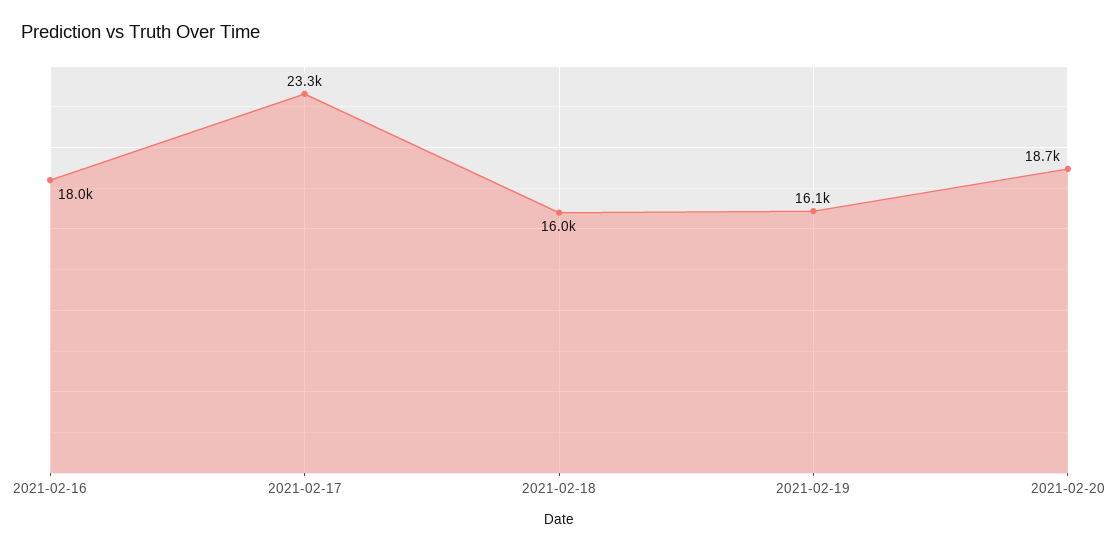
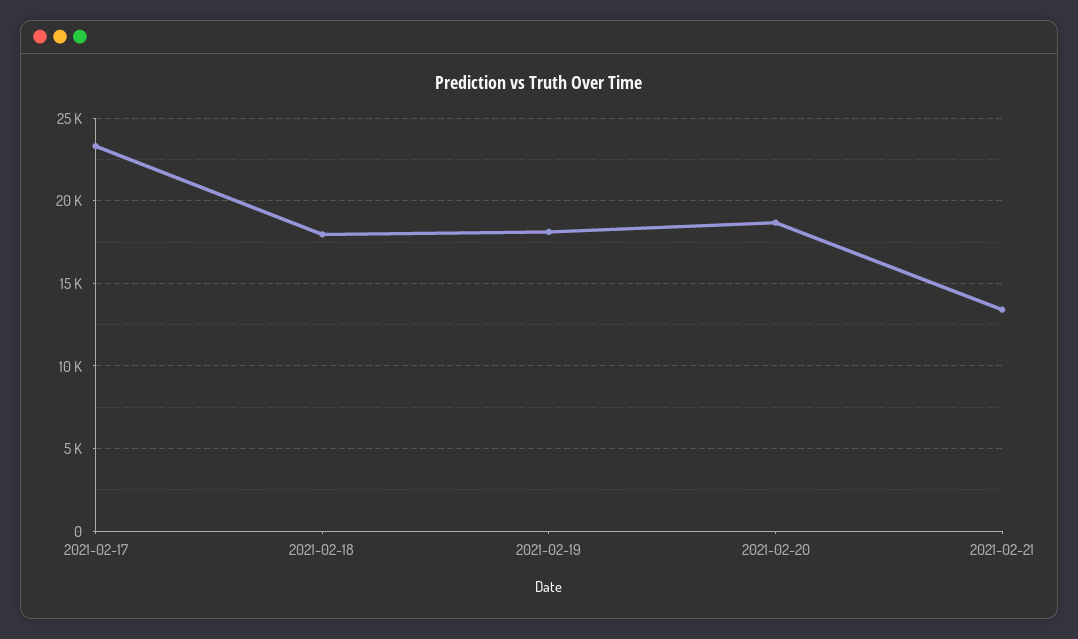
2021-02-16: 18000 -> none
2021-02-18: 16000 -> 18000
2021-02-19: 16100 -> 18000
2021-02-21: none -> 13500

